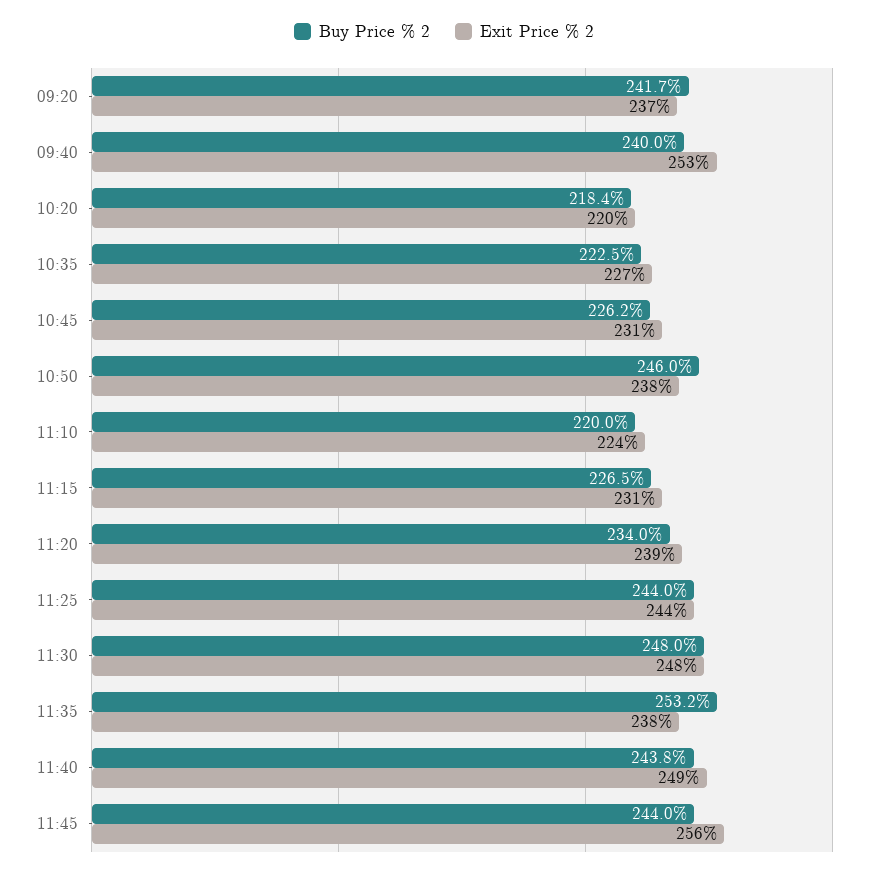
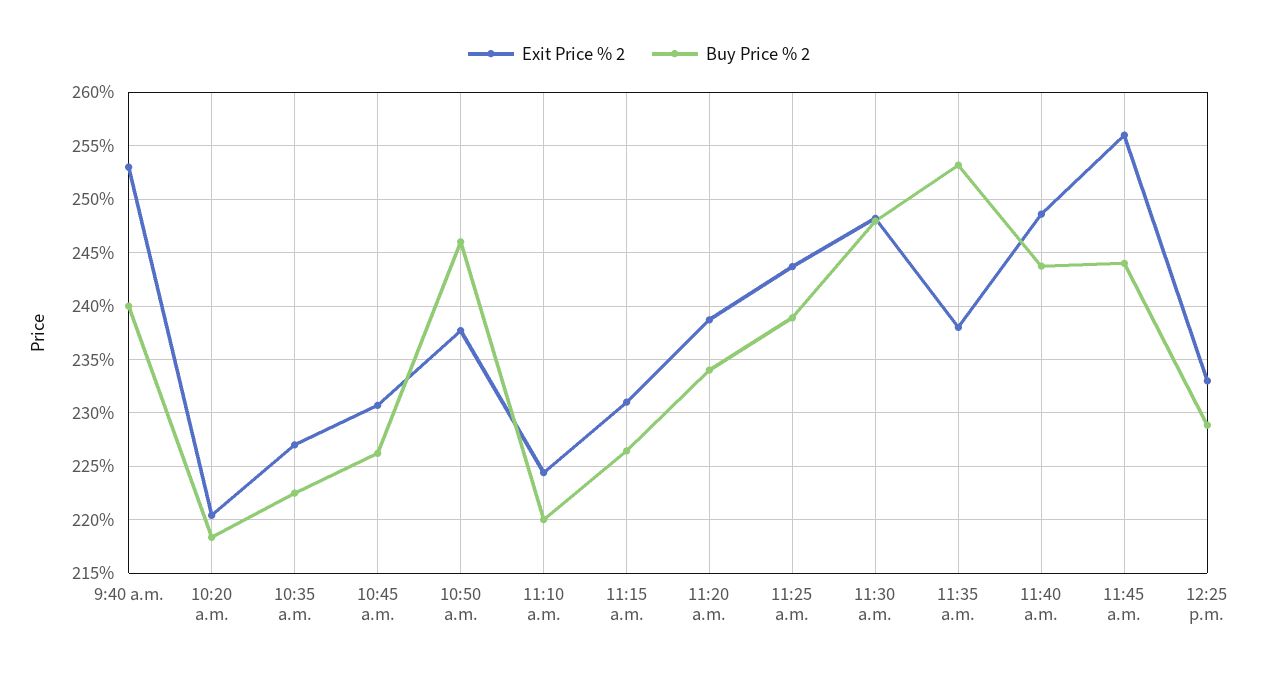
Buy Price % 2, 09:20: 241.7 -> none
Exit Price % 2, 09:20: 237 -> none
Buy Price % 2, 11:25: 244 -> 239
Exit Price % 2, 12:25 p.m.: none -> 233
Buy Price % 2, 12:25 p.m.: none -> 229

